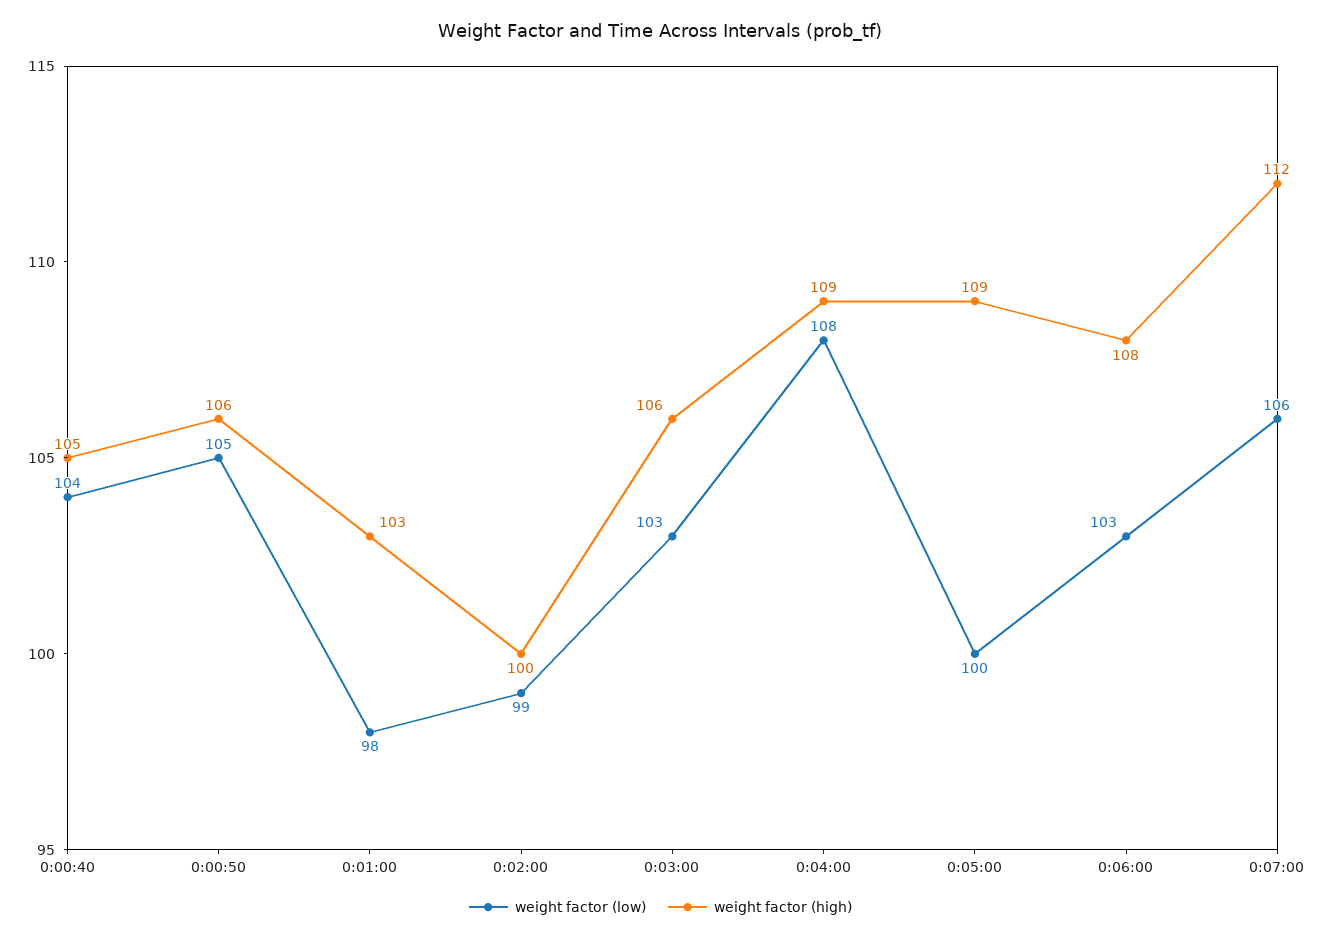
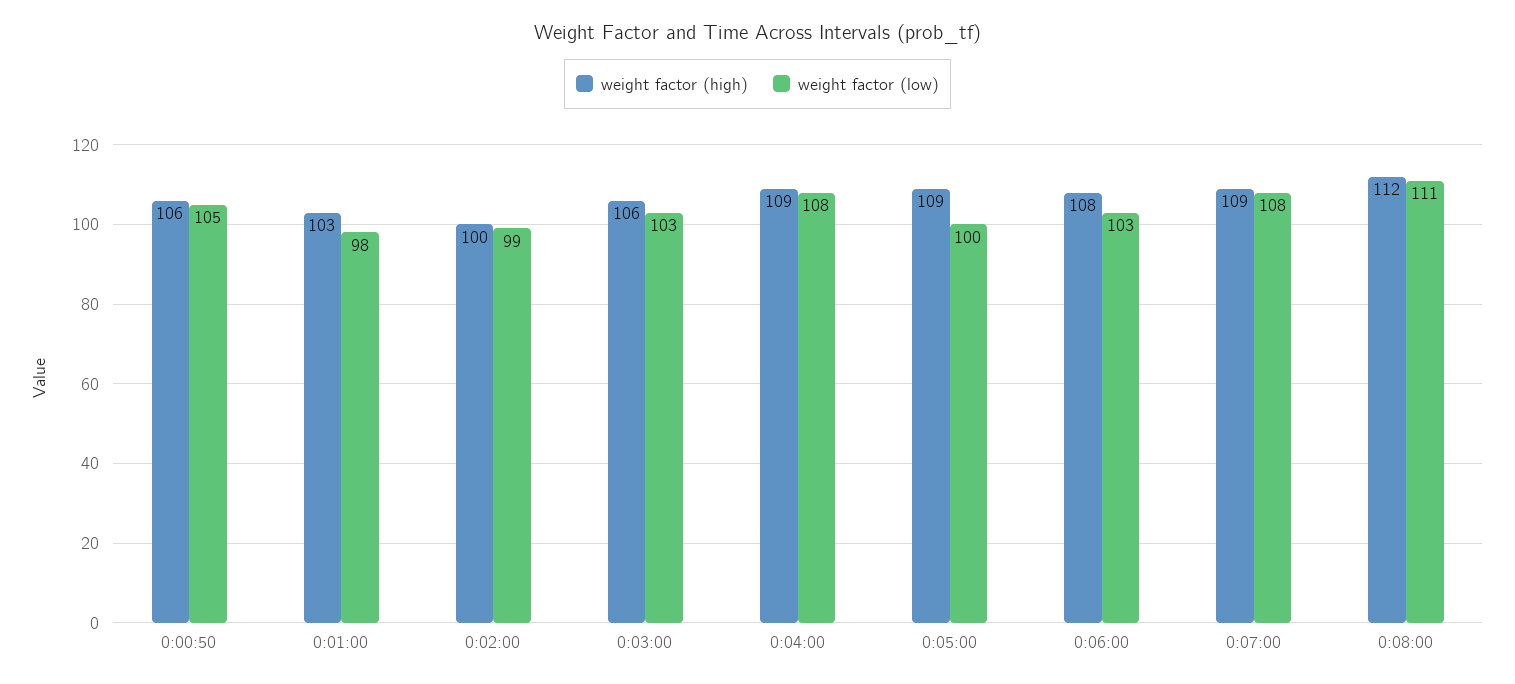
weight factor (low), 0:00:40: 104 -> none
weight factor (high), 0:00:40: 105 -> none
weight factor (low), 0:07:00: 106 -> 108
weight factor (high), 0:07:00: 112 -> 109
weight factor (high), 0:08:00: none -> 112
weight factor (low), 0:08:00: none -> 111

